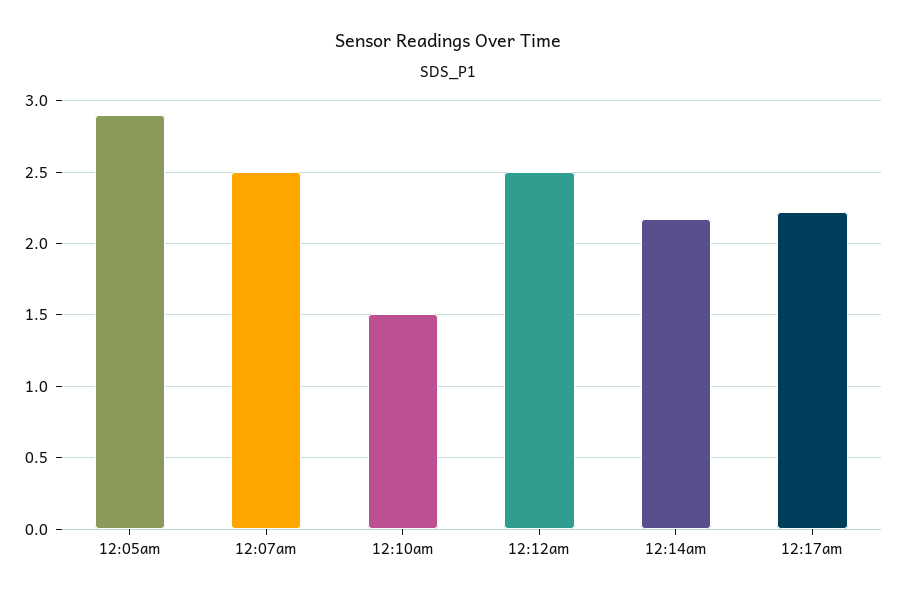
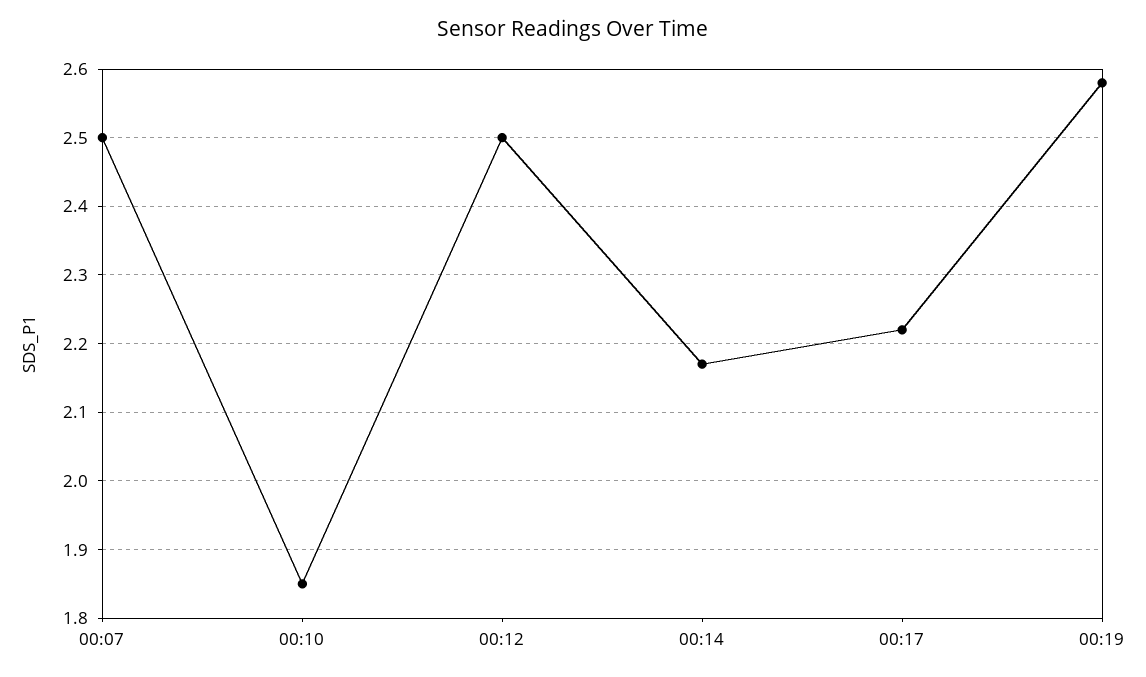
12:05am: 2.9 -> none
12:10am: 1.5 -> 1.85
00:19: none -> 2.58

